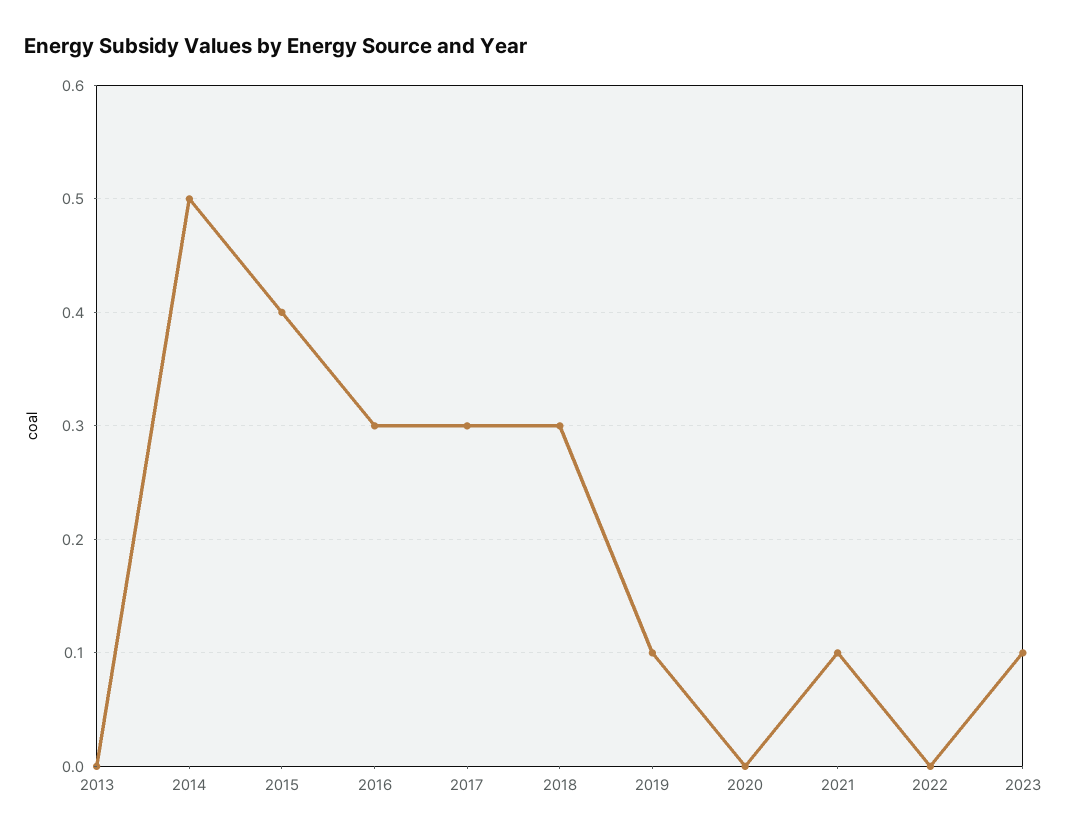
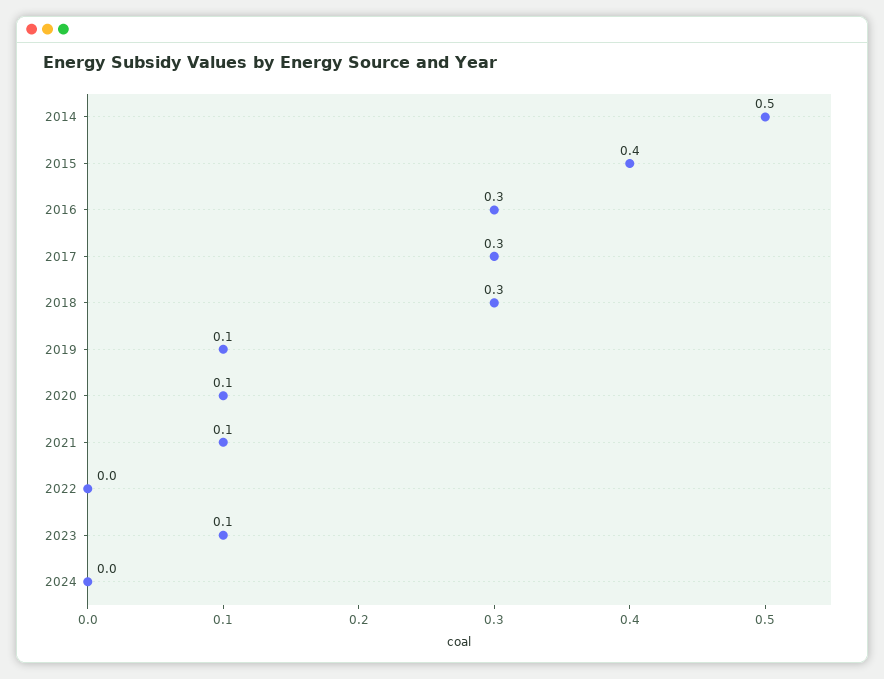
2013: 0 -> none
2020: 0 -> 0.1
2024: none -> 0

